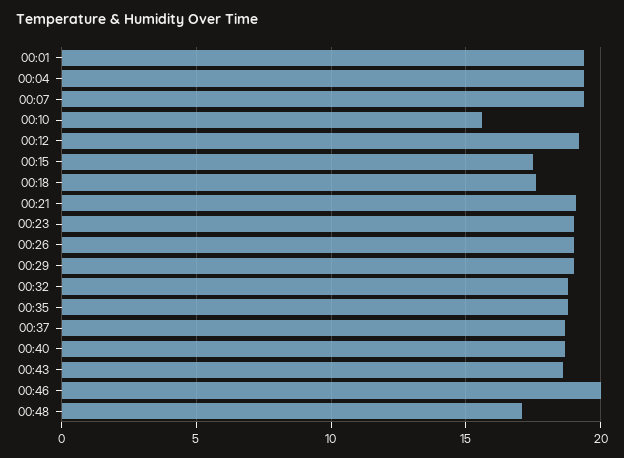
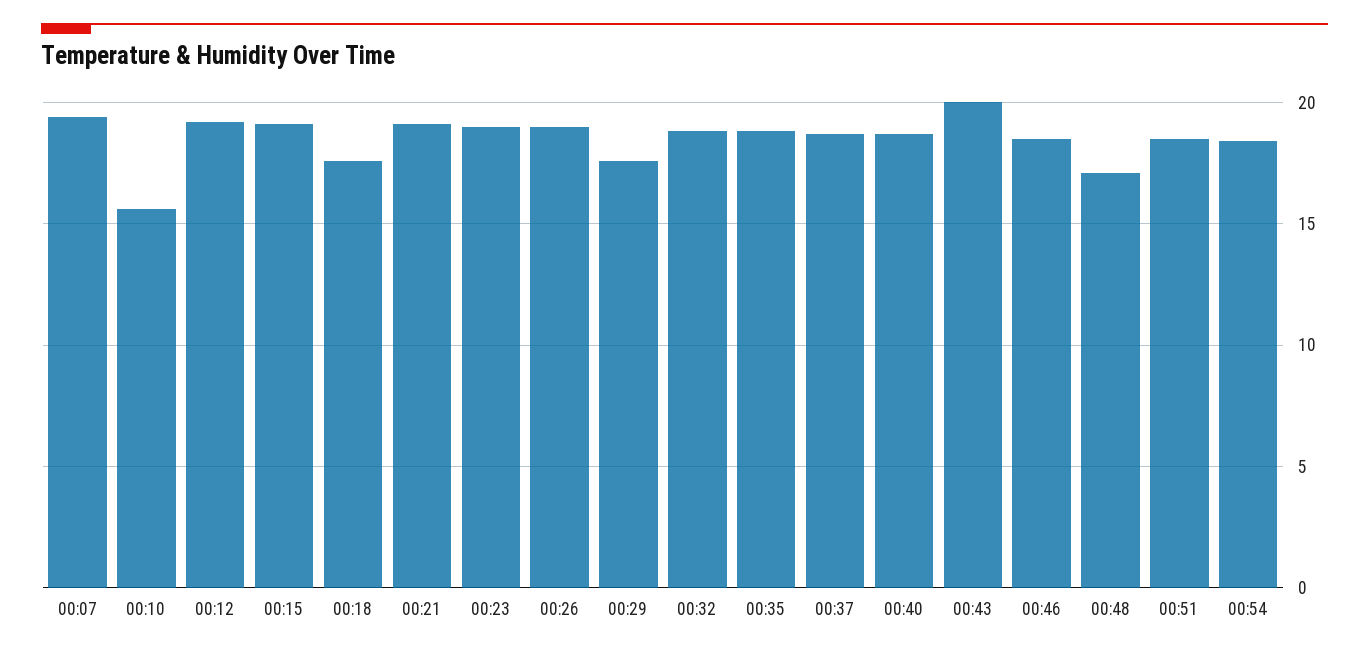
00:01: 19.5 -> none
00:04: 19.5 -> none
00:15: 17.5 -> 19
00:29: 19 -> 17.5
00:43: 18.5 -> 20
00:46: 20 -> 18.5
00:51: none -> 18.5
00:54: none -> 18.5

